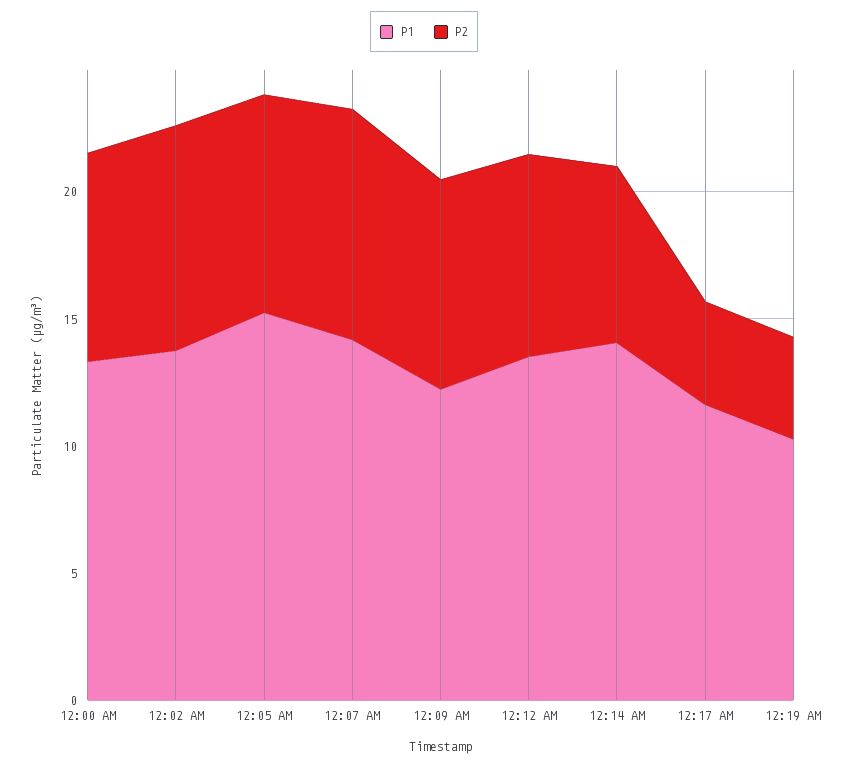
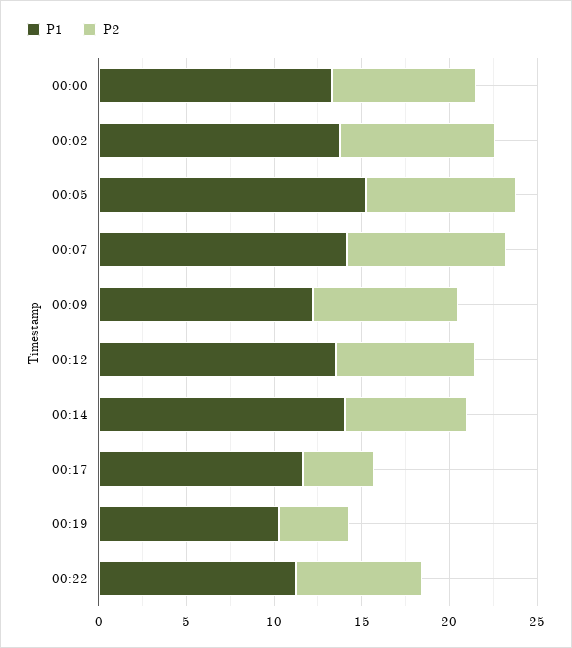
P1, 00:22: none -> 11
P2, 00:22: none -> 7

